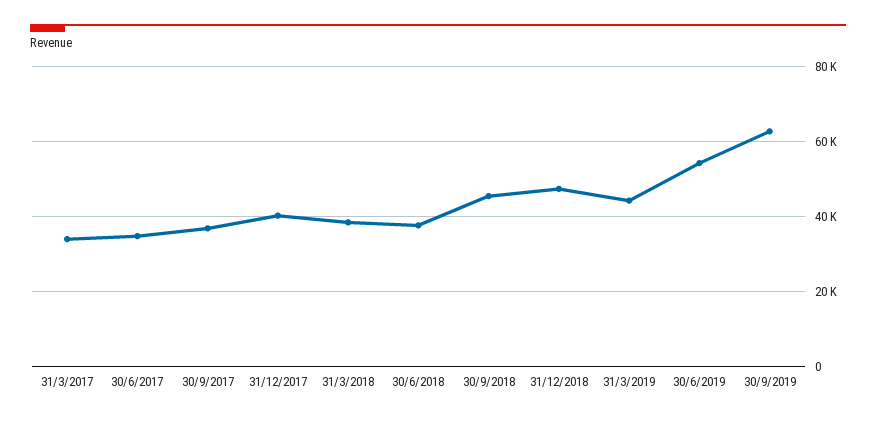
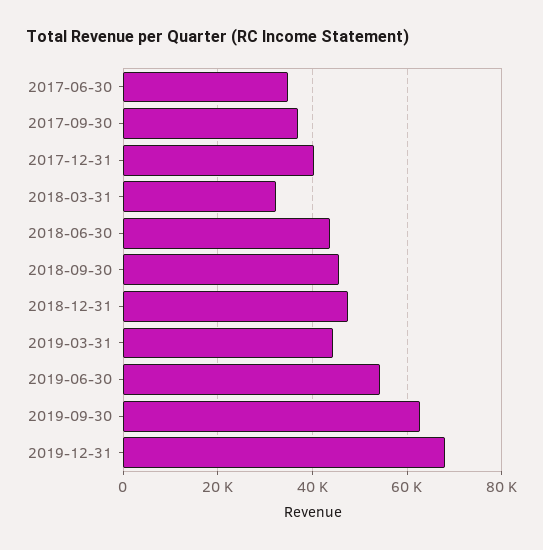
31/3/2017: 34000 -> none
31/3/2018: 38000 -> 32000
30/6/2018: 38000 -> 44000
2019-12-31: none -> 68000

